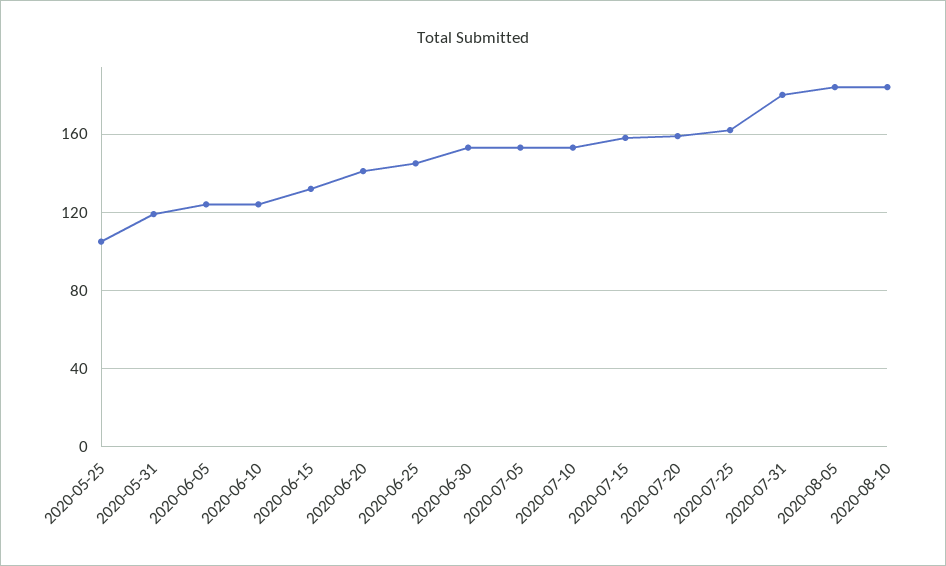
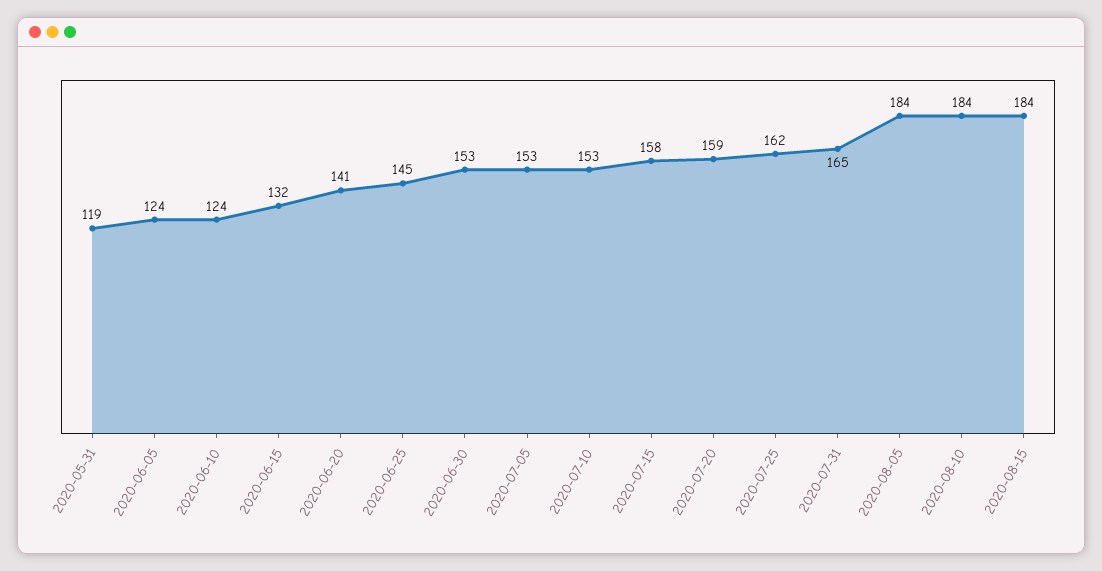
2020-05-25: 105 -> none
2020-07-31: 180 -> 165
2020-08-15: none -> 184

